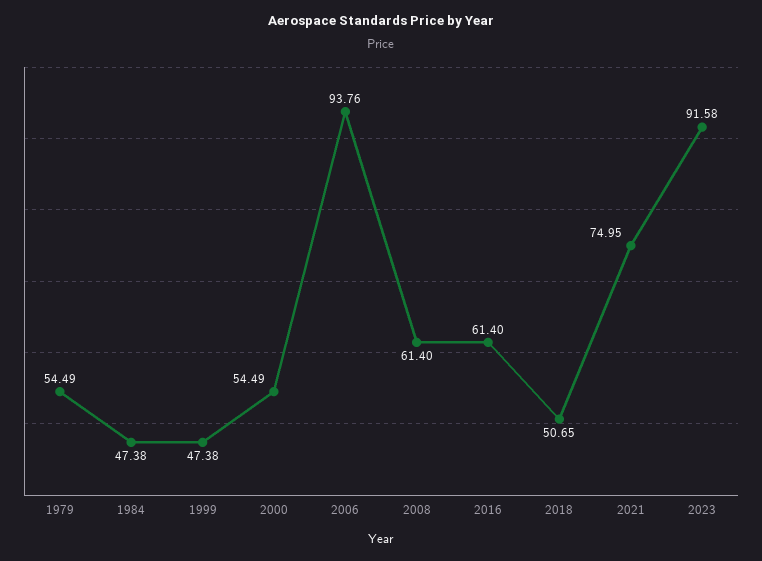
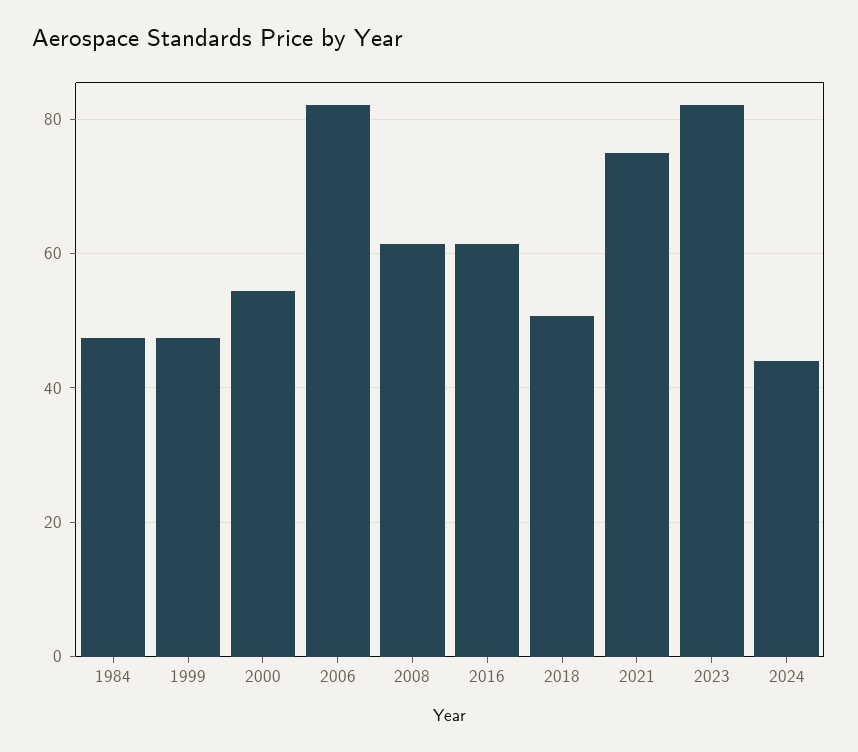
1979: 54.49 -> none
2006: 93.76 -> 82
2023: 91.58 -> 82
2024: none -> 44

